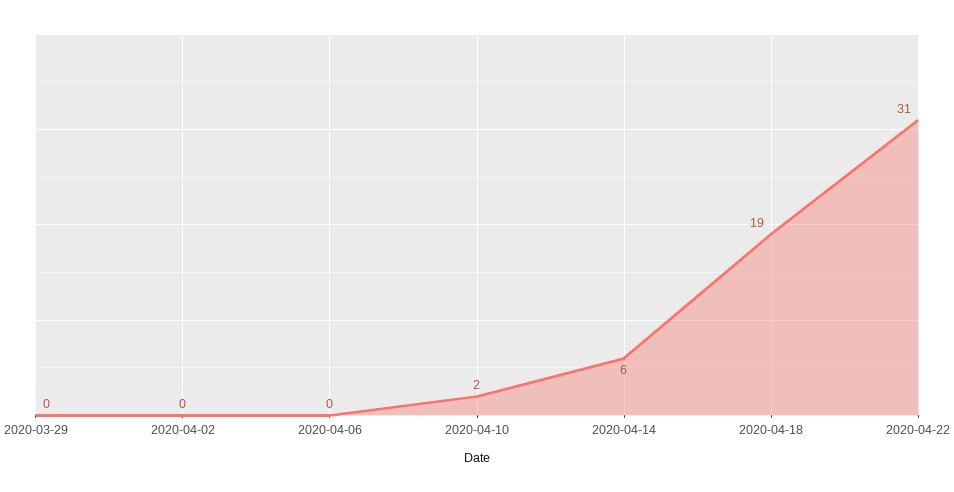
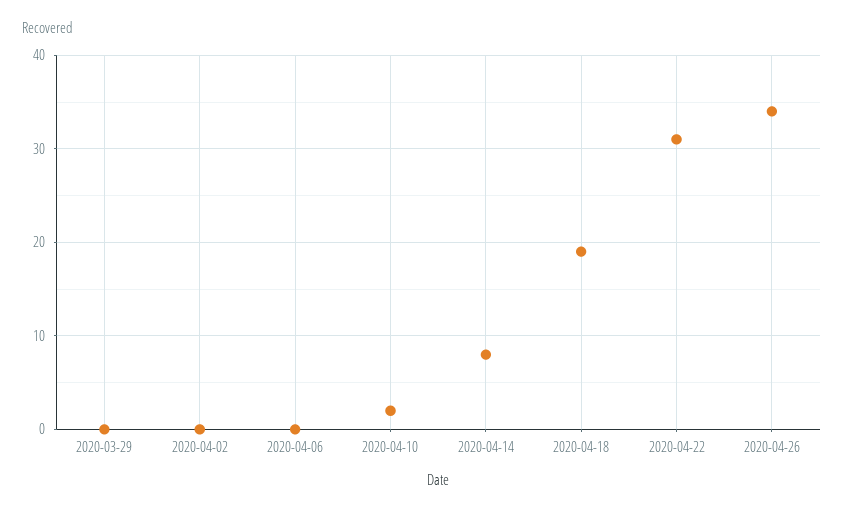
2020-04-14: 6 -> 8
2020-04-26: none -> 34

